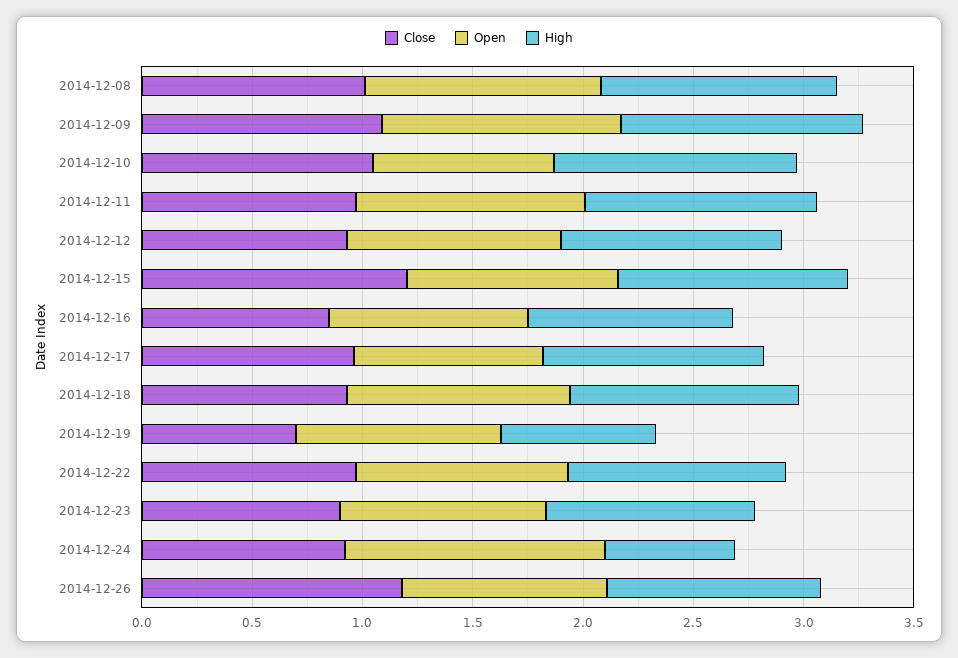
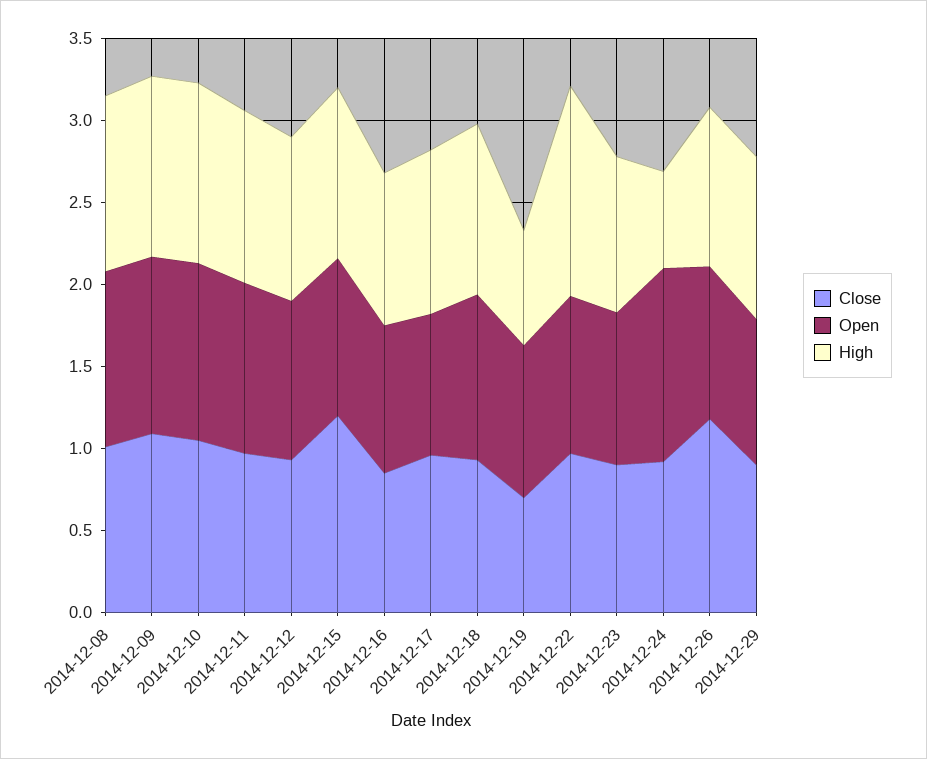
Open, 2014-12-10: 0.8 -> 1.1
High, 2014-12-22: 1 -> 1.3
Close, 2014-12-29: none -> 0.9
Open, 2014-12-29: none -> 0.9
High, 2014-12-29: none -> 1

